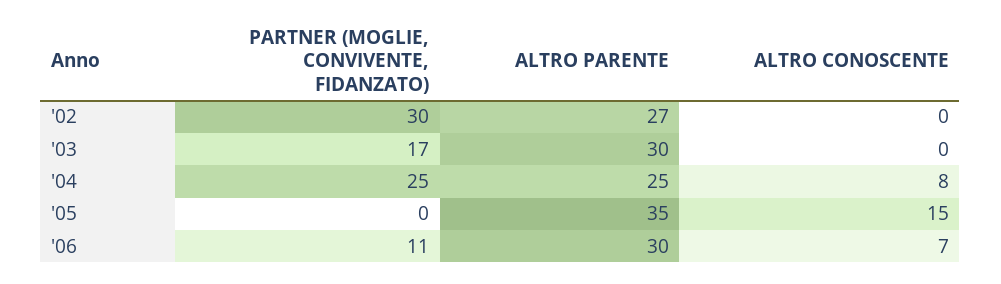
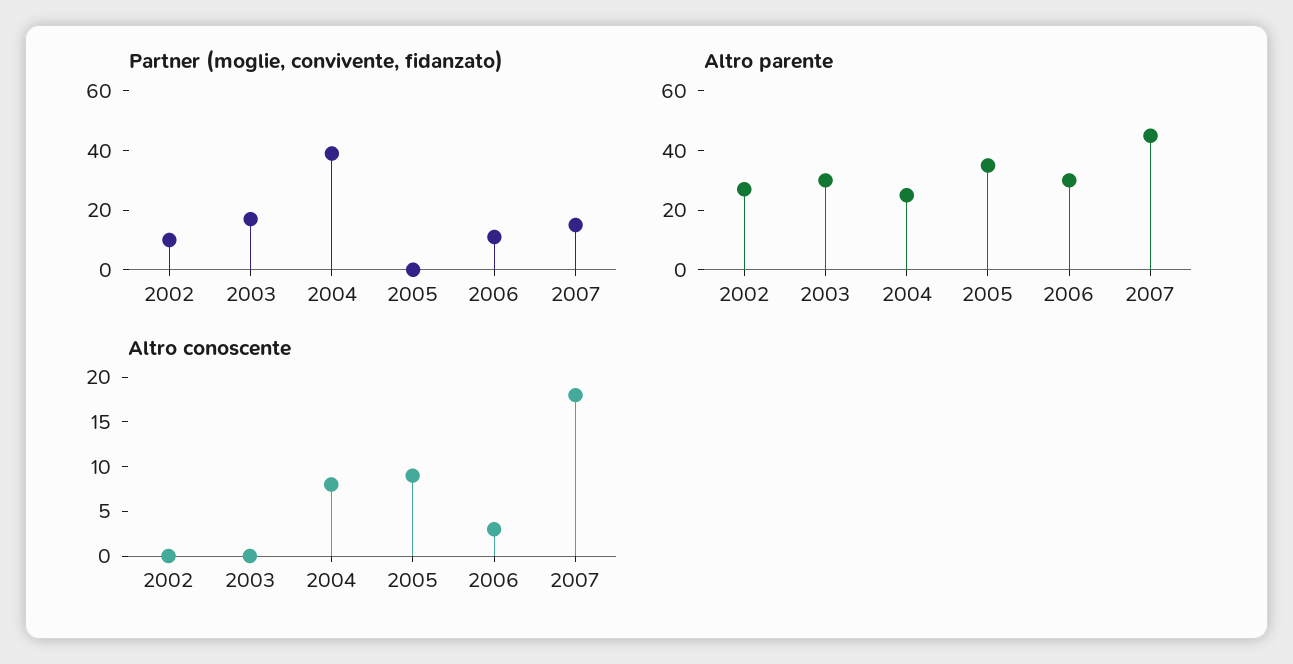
PARTNER (MOGLIE, CONVIVENTE, FIDANZATO), '02: 30 -> 10
PARTNER (MOGLIE, CONVIVENTE, FIDANZATO), '04: 25 -> 40
ALTRO CONOSCENTE, '05: 15 -> 9
ALTRO CONOSCENTE, '06: 7 -> 3
PARTNER (MOGLIE, CONVIVENTE, FIDANZATO), 2007: none -> 15
ALTRO PARENTE, 2007: none -> 45
ALTRO CONOSCENTE, 2007: none -> 18

